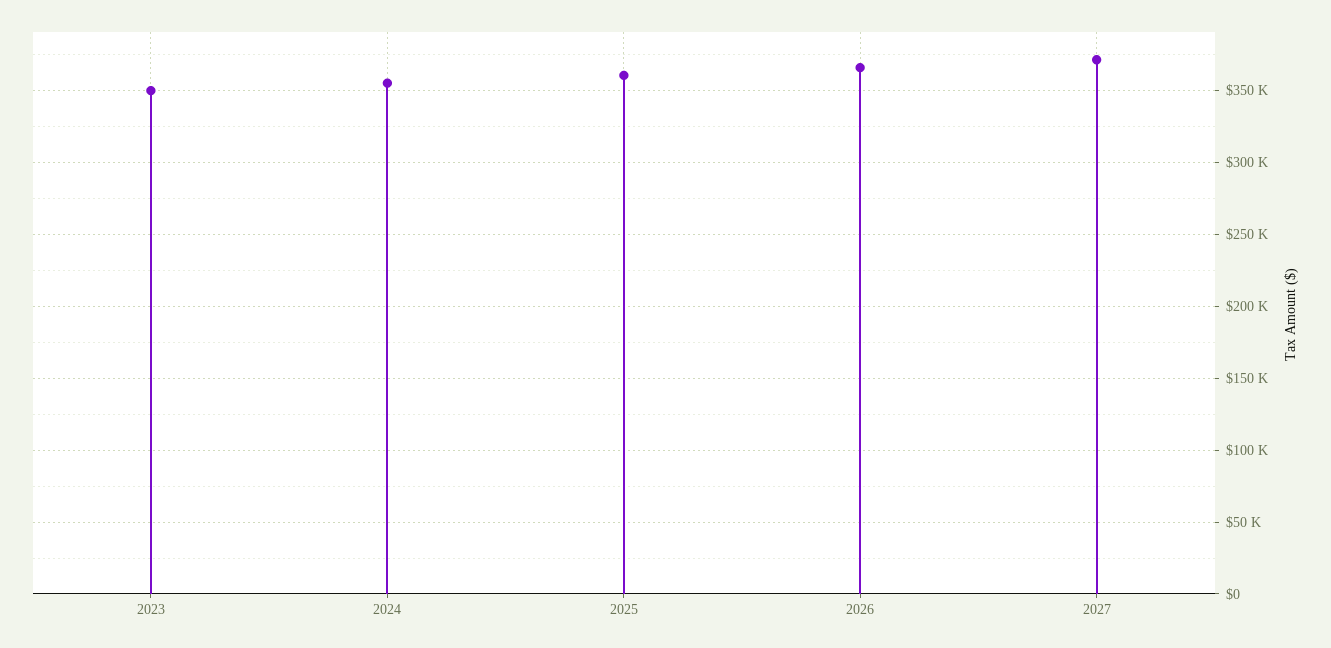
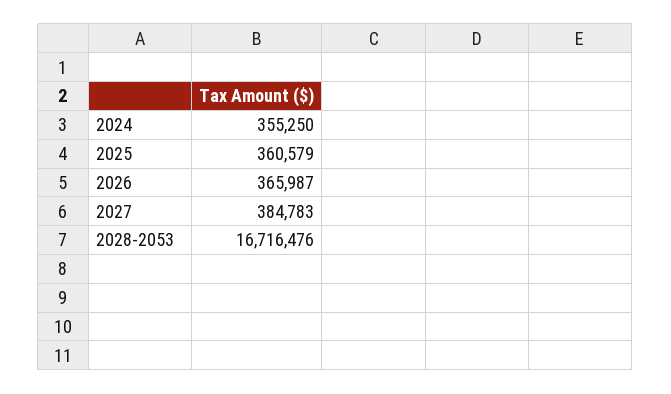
2023: 350000 -> none
2027: 370000 -> 384783
2028-2053: none -> 16716476

